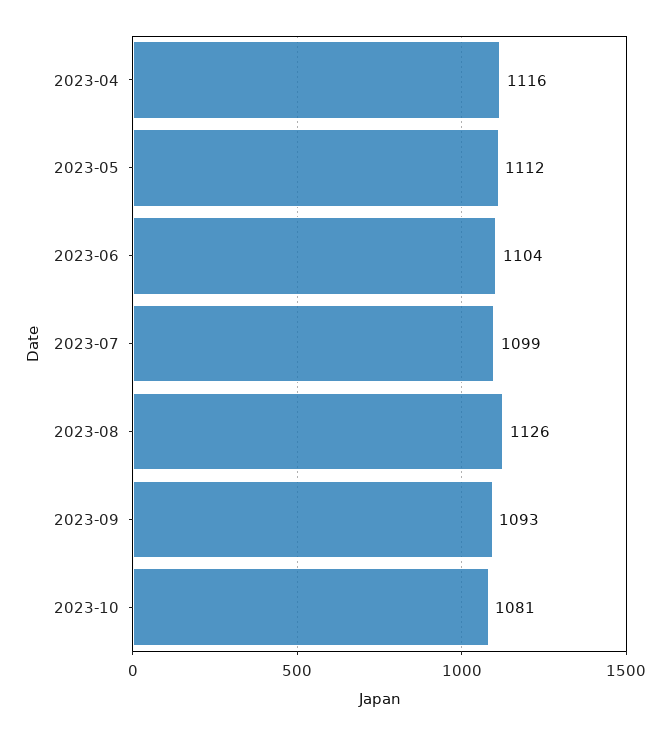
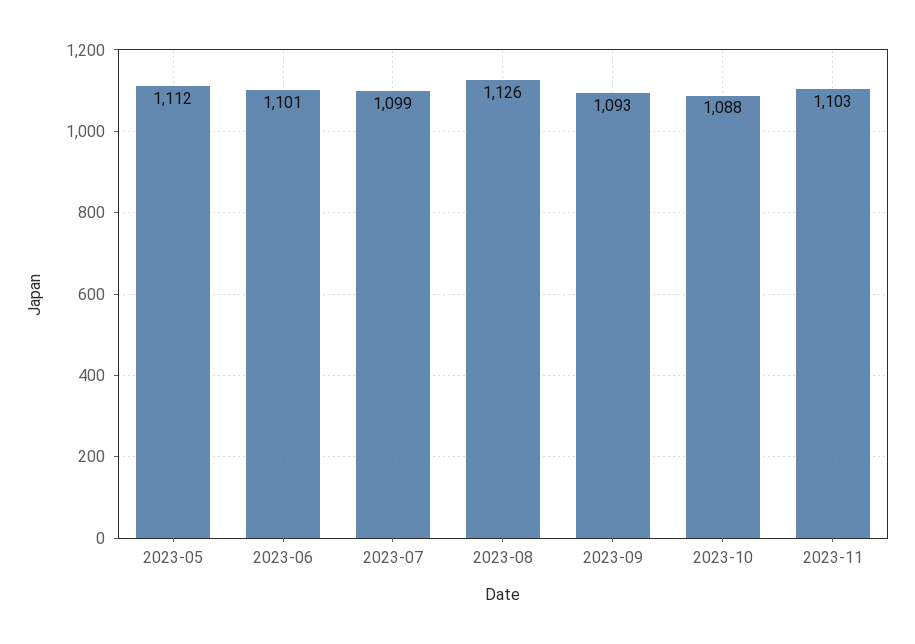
2023-04: 1116 -> none
2023-06: 1104 -> 1101
2023-10: 1081 -> 1088
2023-11: none -> 1103

